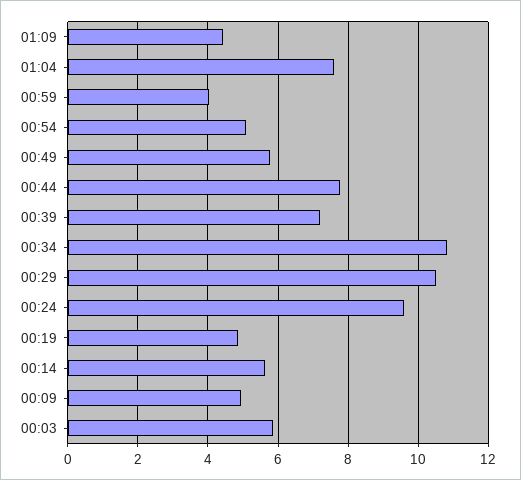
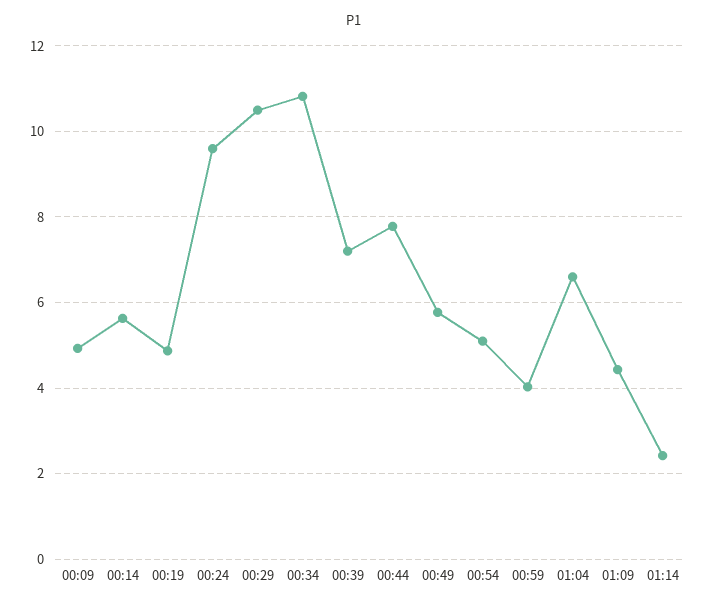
01:04: 7.6 -> 6.6
00:03: 5.8 -> none
01:14: none -> 2.4

